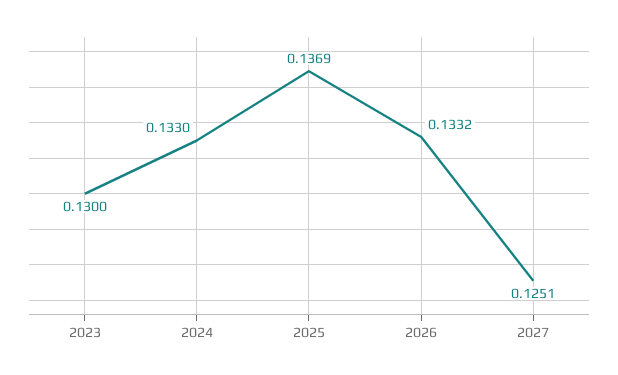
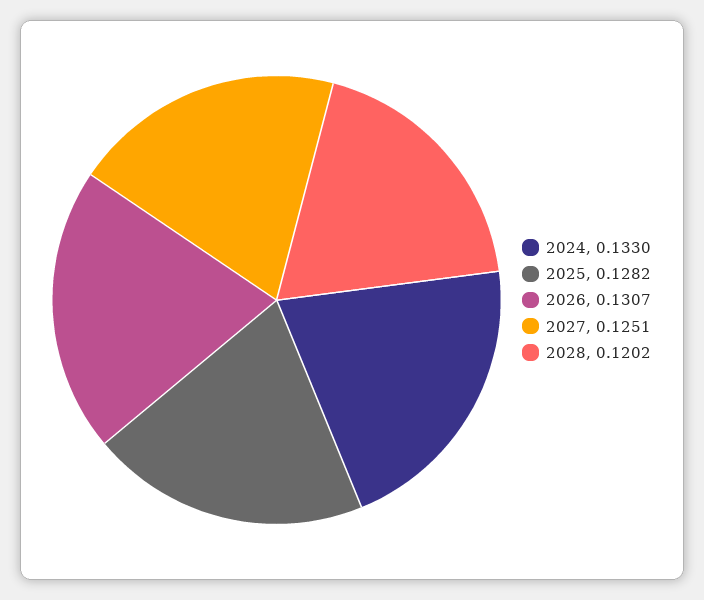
2023: 0.13 -> none
2025: 0.1369 -> 0.1282
2026: 0.1332 -> 0.1307
2028: none -> 0.1202

